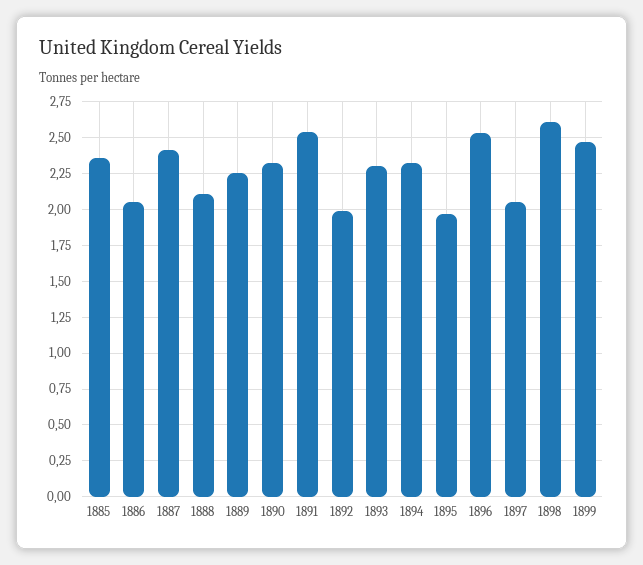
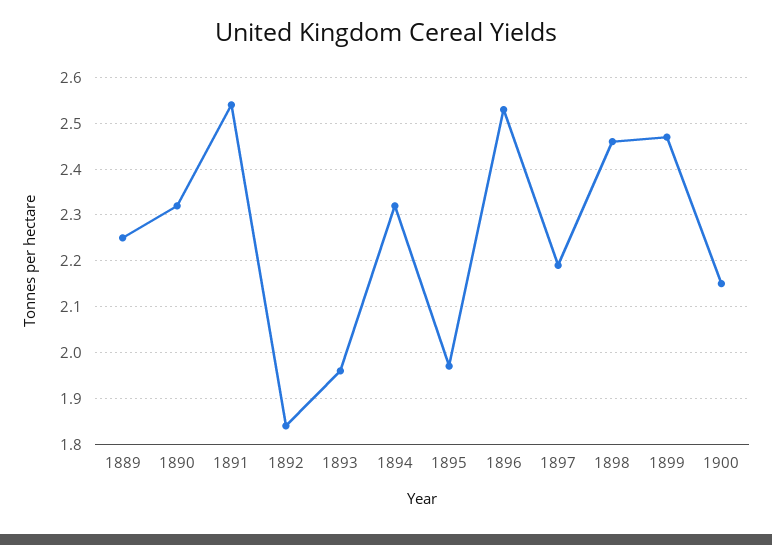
1885: 2.35 -> none
1886: 2.05 -> none
1887: 2.4 -> none
1888: 2.1 -> none
1892: 2 -> 1.85
1893: 2.3 -> 1.95
1897: 2.05 -> 2.2
1898: 2.6 -> 2.45
1900: none -> 2.15

